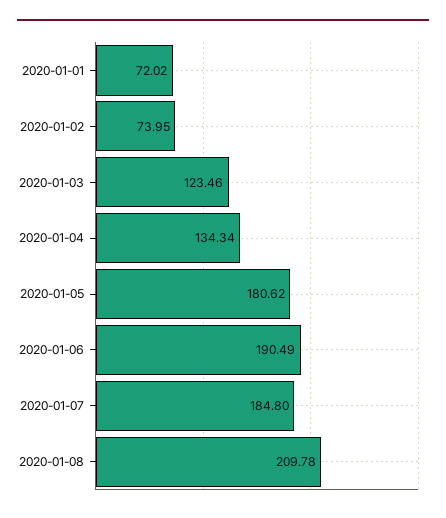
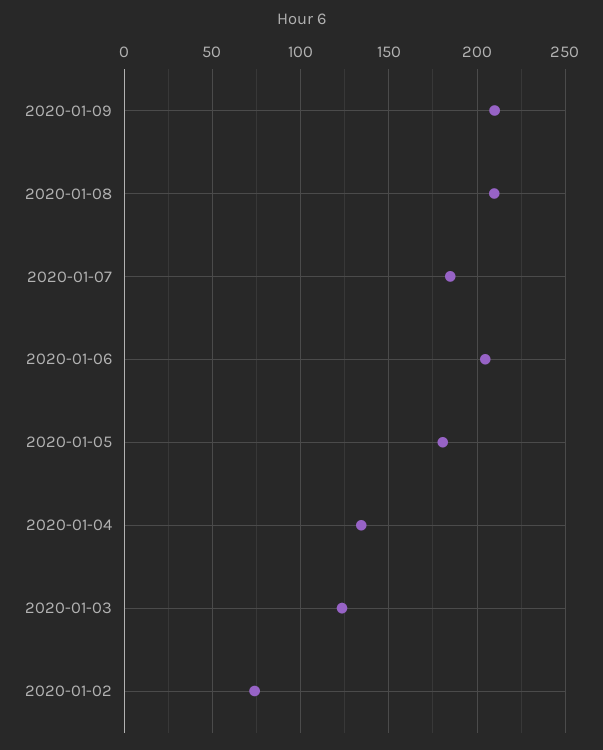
2020-01-01: 72.02 -> none
2020-01-06: 190.49 -> 205
2020-01-09: none -> 210

